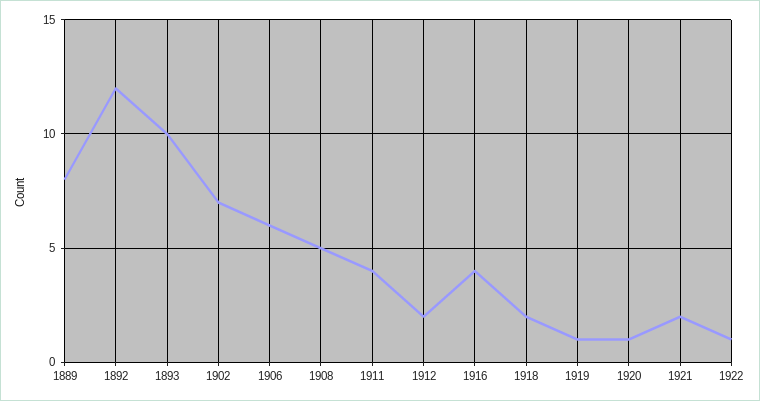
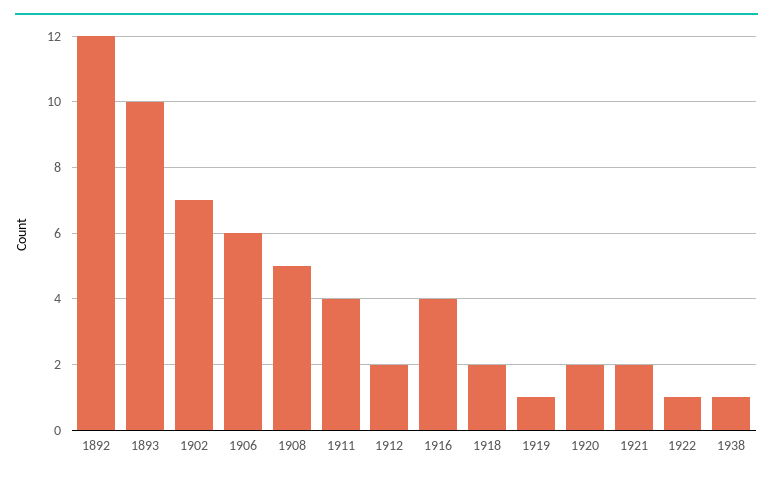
1889: 8 -> none
1920: 1 -> 2
1938: none -> 1

